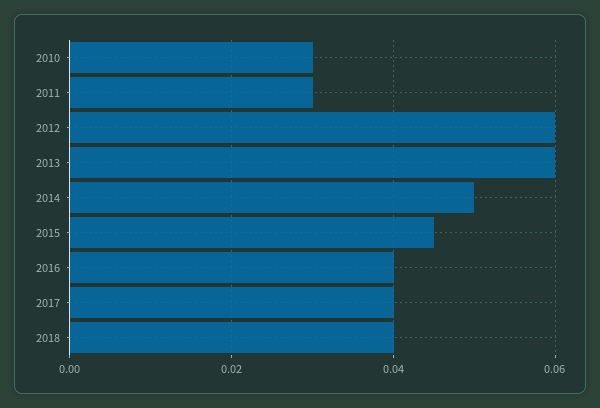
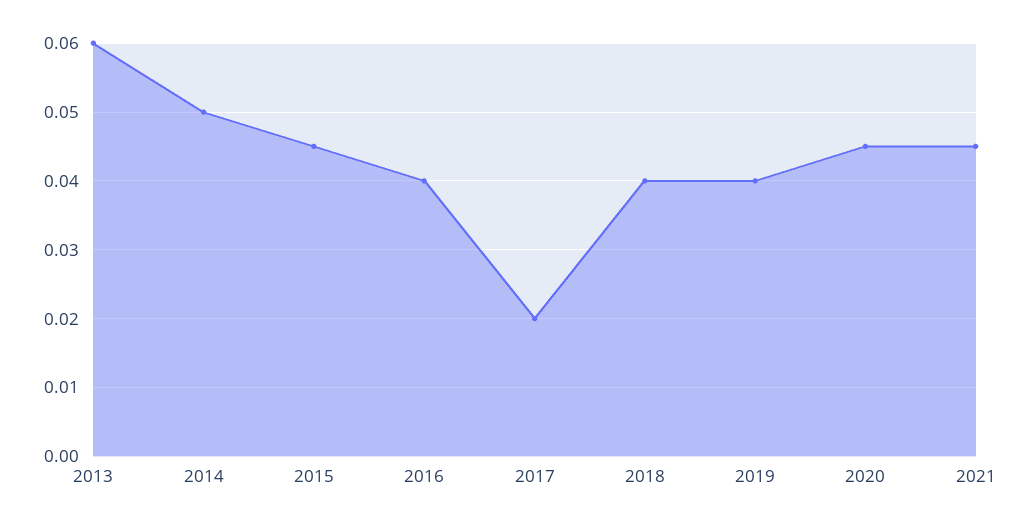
2010: 0.03 -> none
2011: 0.03 -> none
2012: 0.06 -> none
2017: 0.04 -> 0.02
2019: none -> 0.04
2020: none -> 0.045
2021: none -> 0.045

